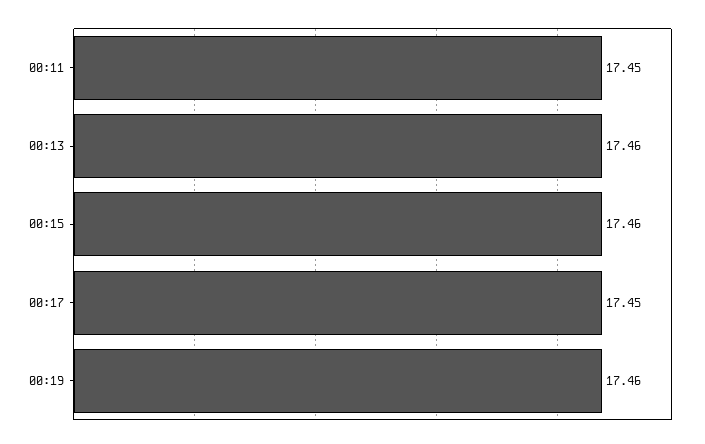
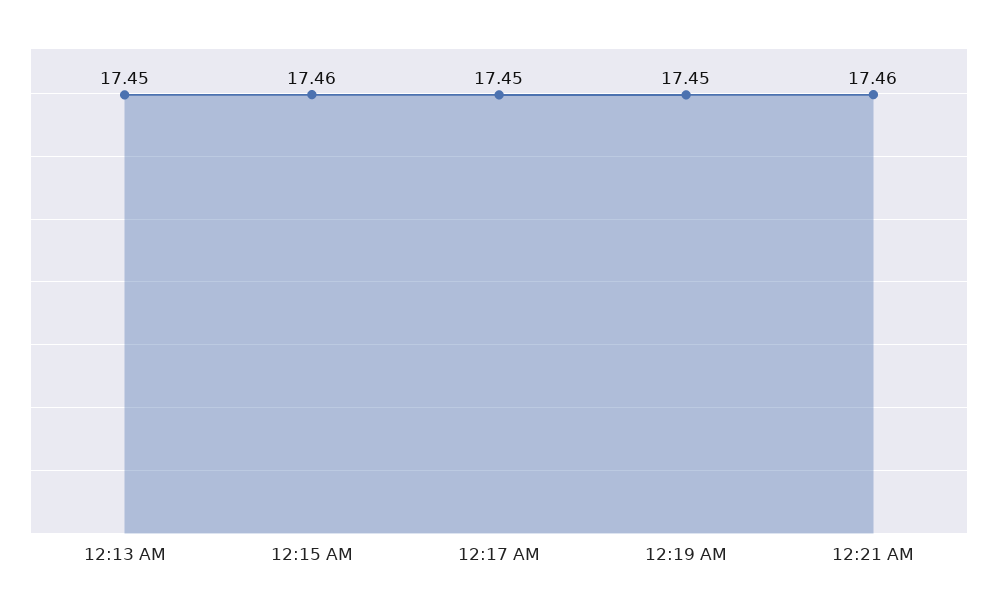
00:11: 17.45 -> none
00:13: 17.46 -> 17.45
00:19: 17.46 -> 17.45
12:21 AM: none -> 17.46

